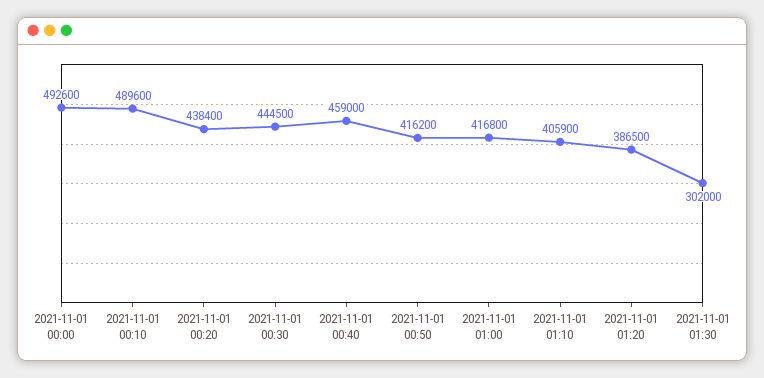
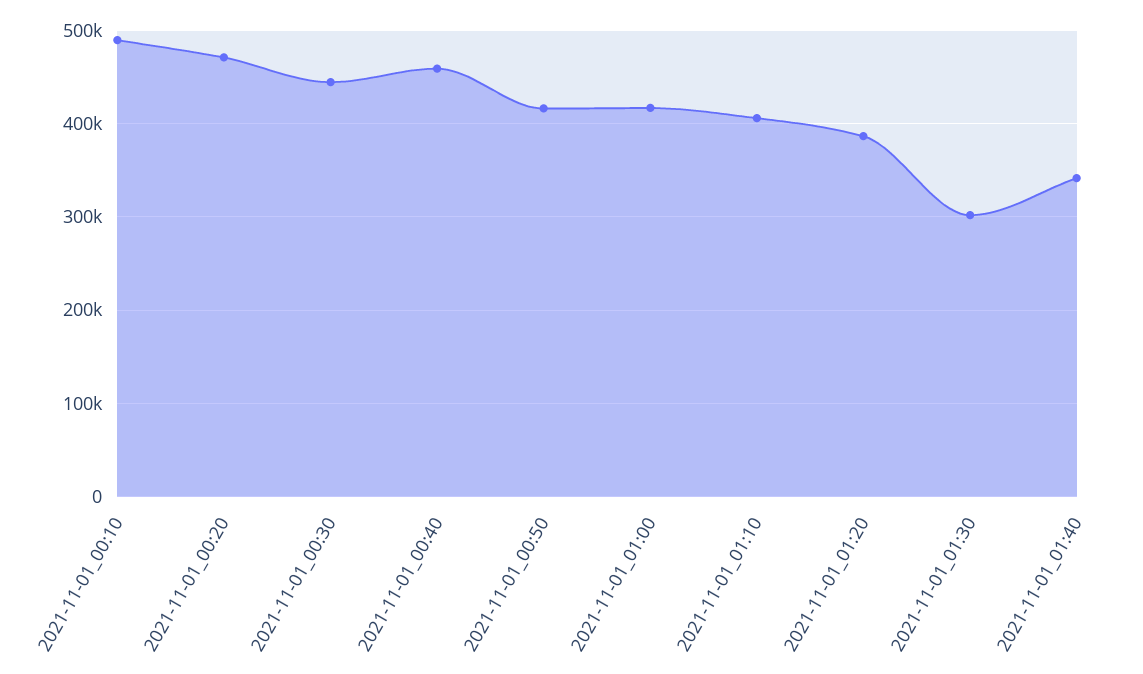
2021-11-01 00:00: 492600 -> none
2021-11-01 00:20: 438400 -> 470000
2021-11-01_01:40: none -> 340000

